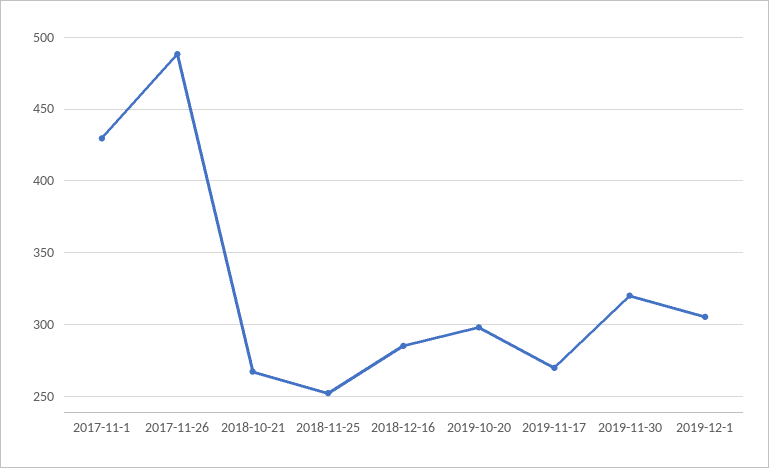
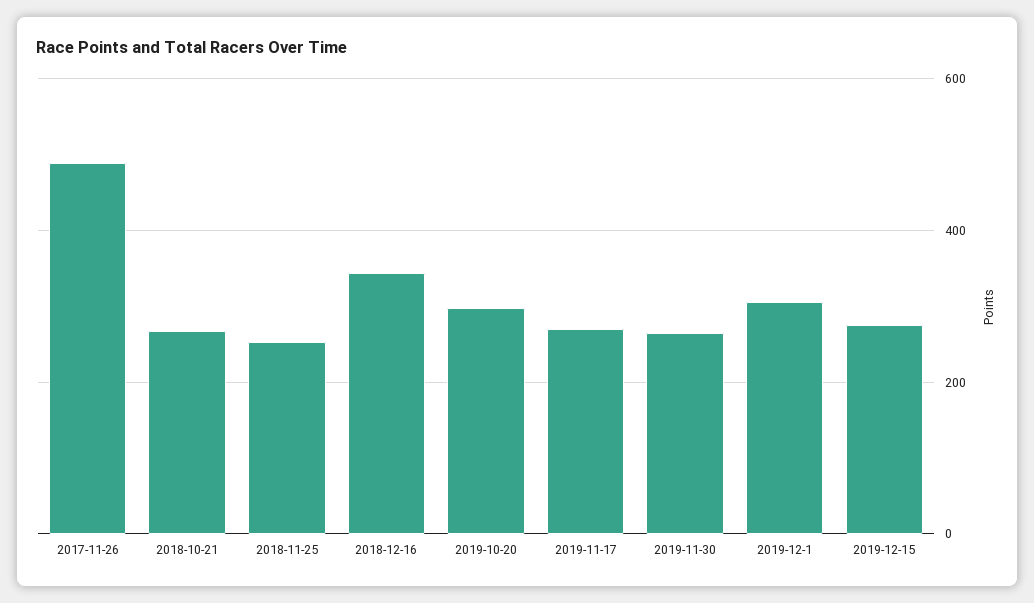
2017-11-1: 430 -> none
2018-12-16: 285 -> 340
2019-11-30: 320 -> 260
2019-12-15: none -> 280

